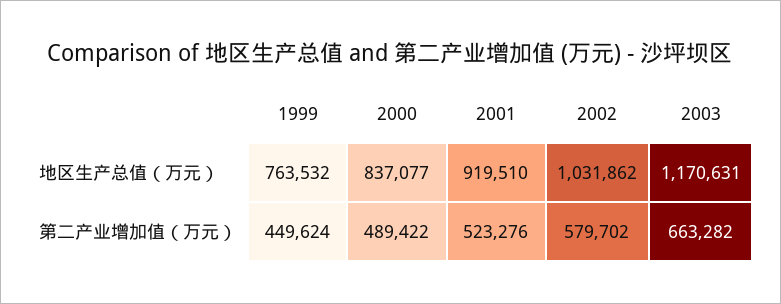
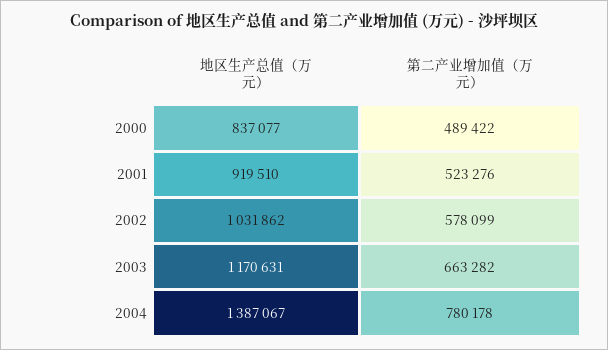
1999, 地区生产总值（万元）: 763532 -> none
1999, 第二产业增加值（万元）: 449624 -> none
2002, 第二产业增加值（万元）: 579702 -> 578099
2004, 地区生产总值（万元）: none -> 1387067
2004, 第二产业增加值（万元）: none -> 780178

